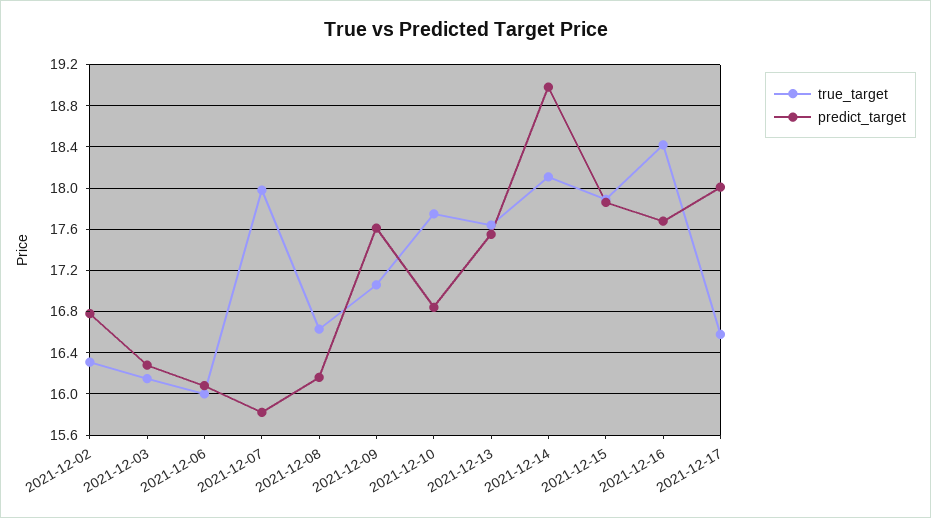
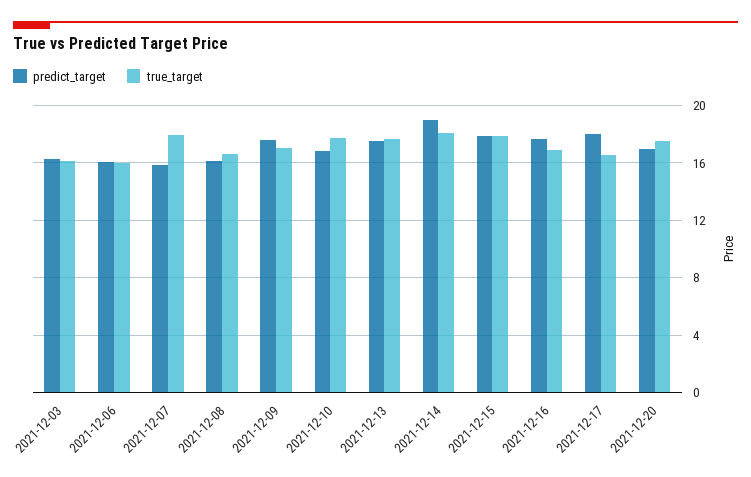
true_target, 2021-12-02: 16.3 -> none
predict_target, 2021-12-02: 16.8 -> none
true_target, 2021-12-16: 18.4 -> 17
predict_target, 2021-12-20: none -> 17
true_target, 2021-12-20: none -> 17.5

